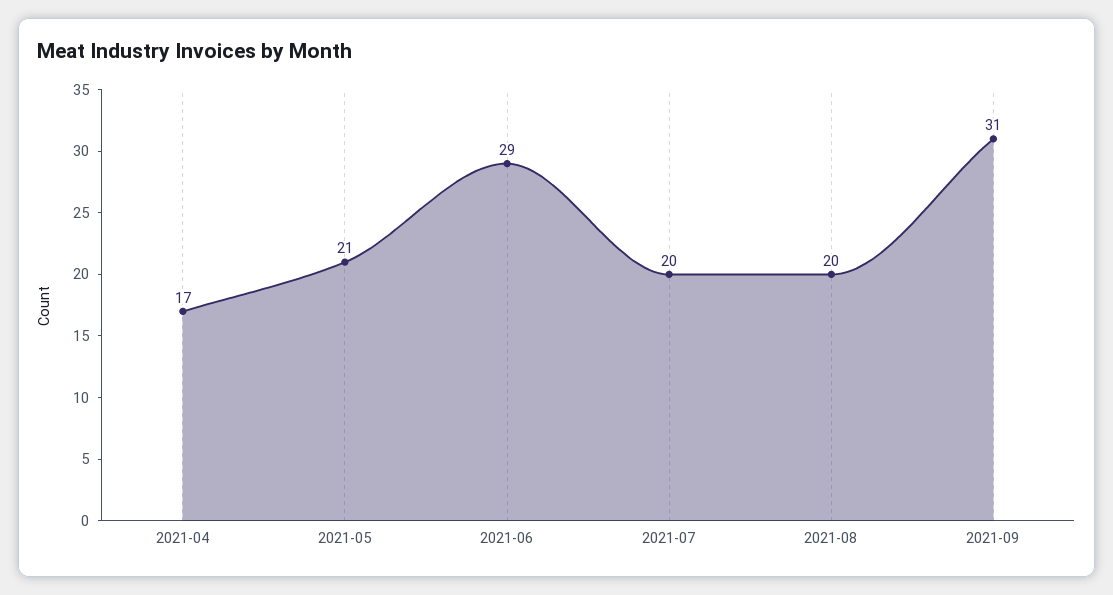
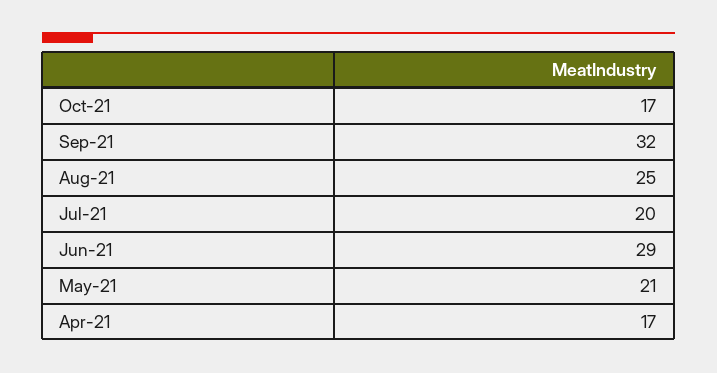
2021-08: 20 -> 25
2021-09: 31 -> 32
Oct-21: none -> 17

